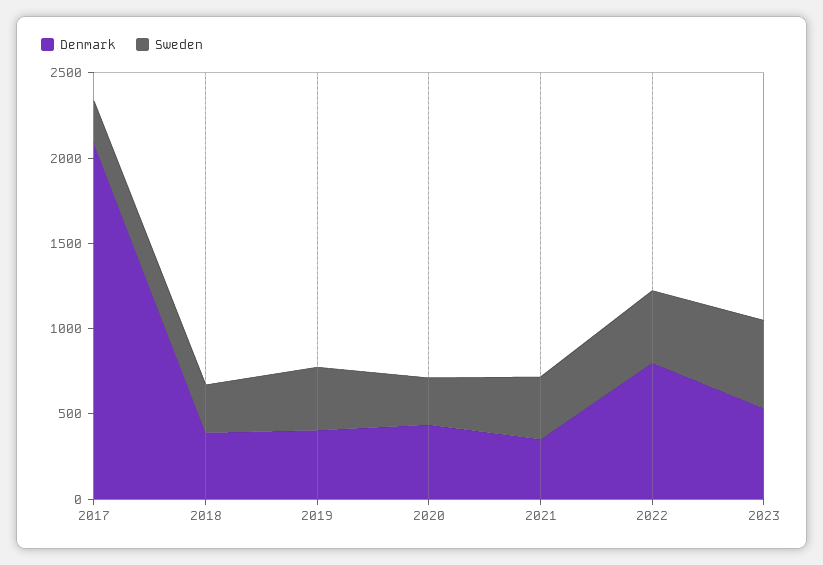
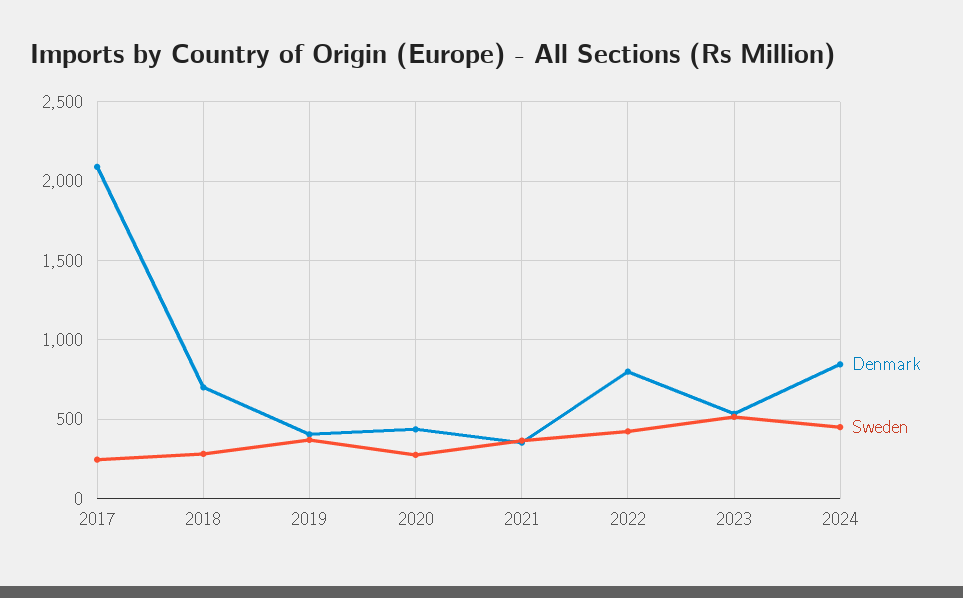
Denmark, 2018: 400 -> 700
Denmark, 2024: none -> 850
Sweden, 2024: none -> 450

